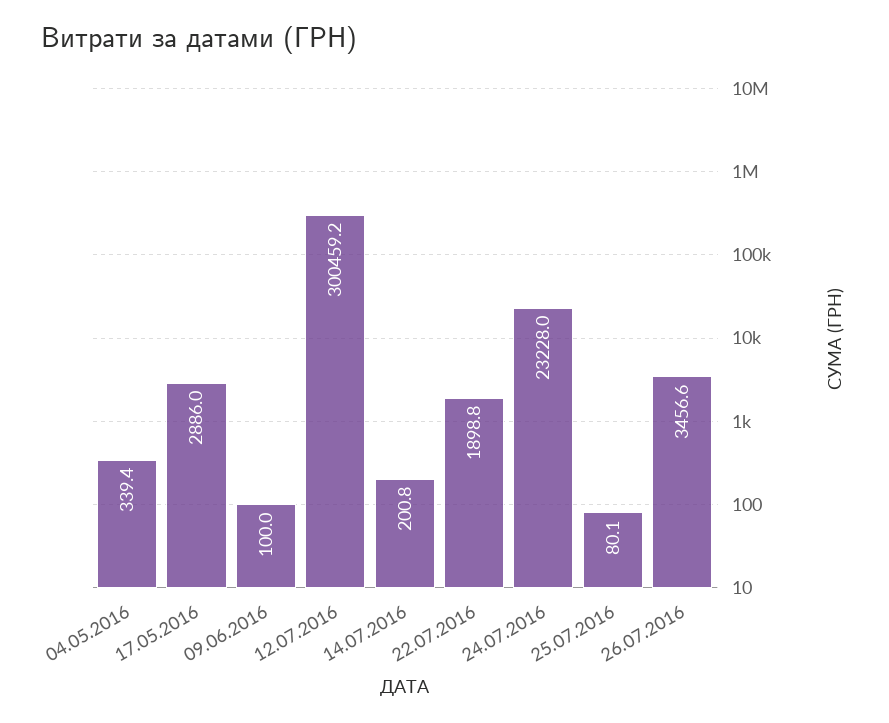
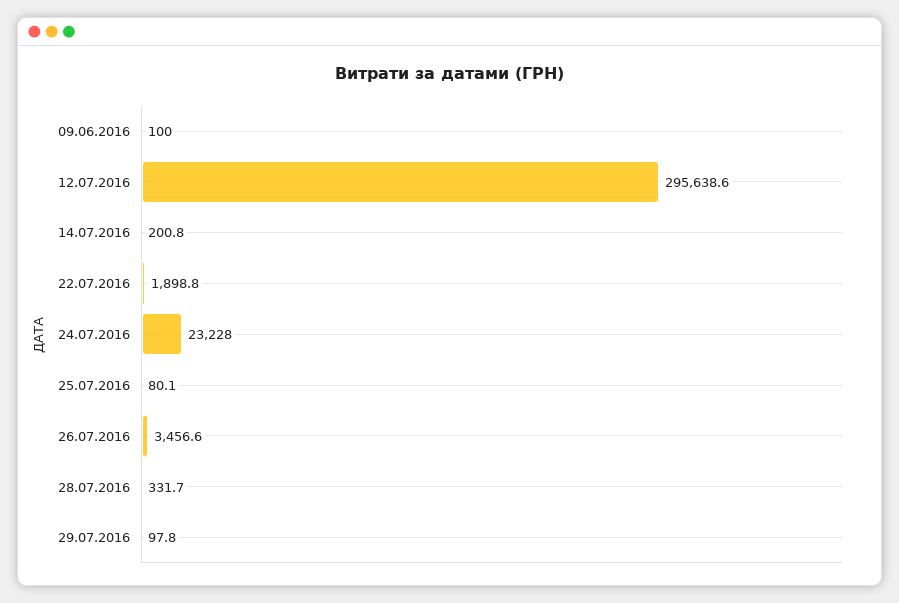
04.05.2016: 339.4 -> none
17.05.2016: 2886 -> none
12.07.2016: 300459.2 -> 295638.6
28.07.2016: none -> 331.7
29.07.2016: none -> 97.8

